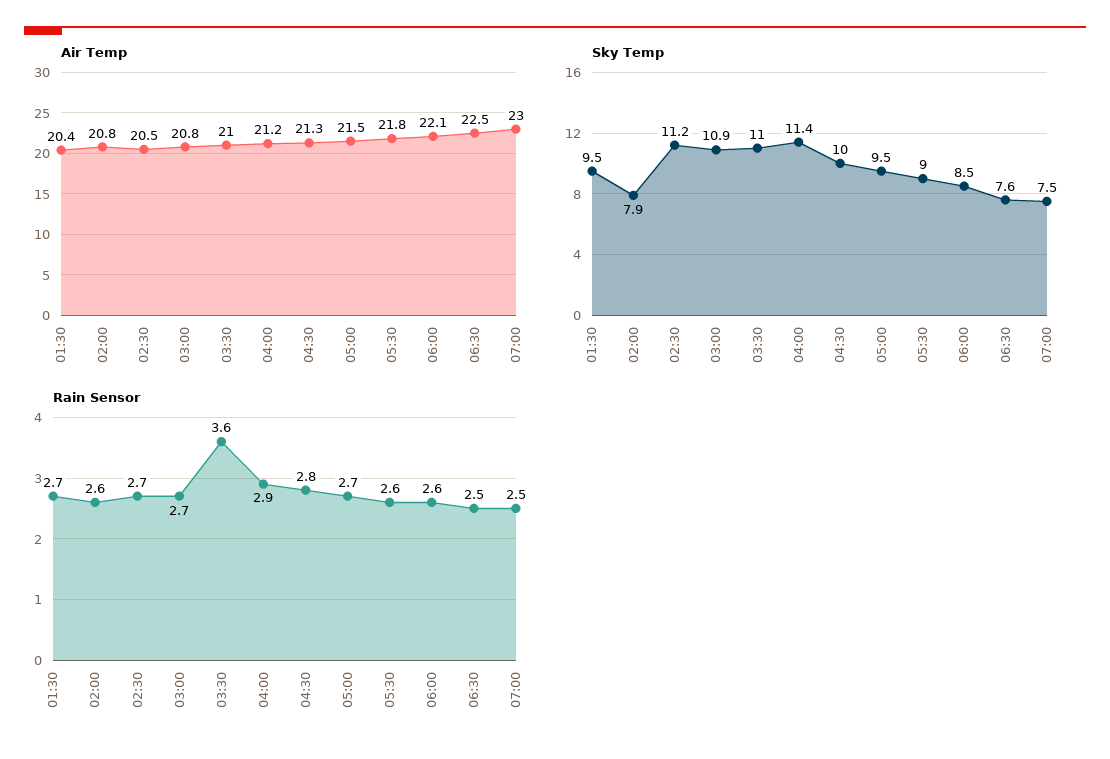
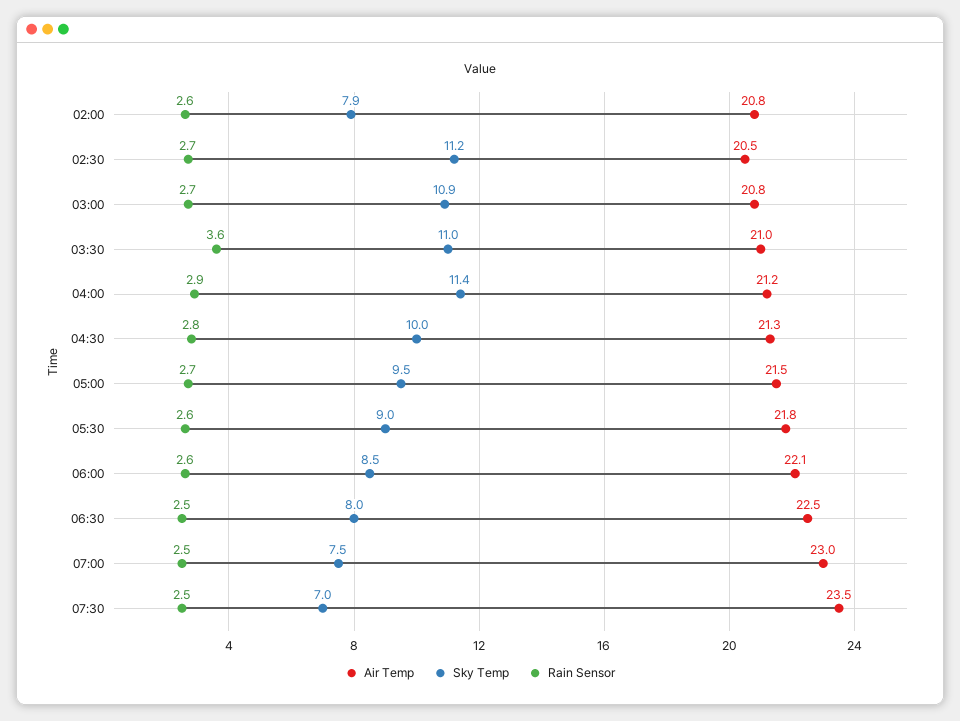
Air Temp, 01:30: 20.4 -> none
Sky Temp, 01:30: 9.5 -> none
Sky Temp, 06:30: 7.6 -> 8
Rain Sensor, 01:30: 2.7 -> none
Air Temp, 07:30: none -> 23.5
Sky Temp, 07:30: none -> 7
Rain Sensor, 07:30: none -> 2.5

